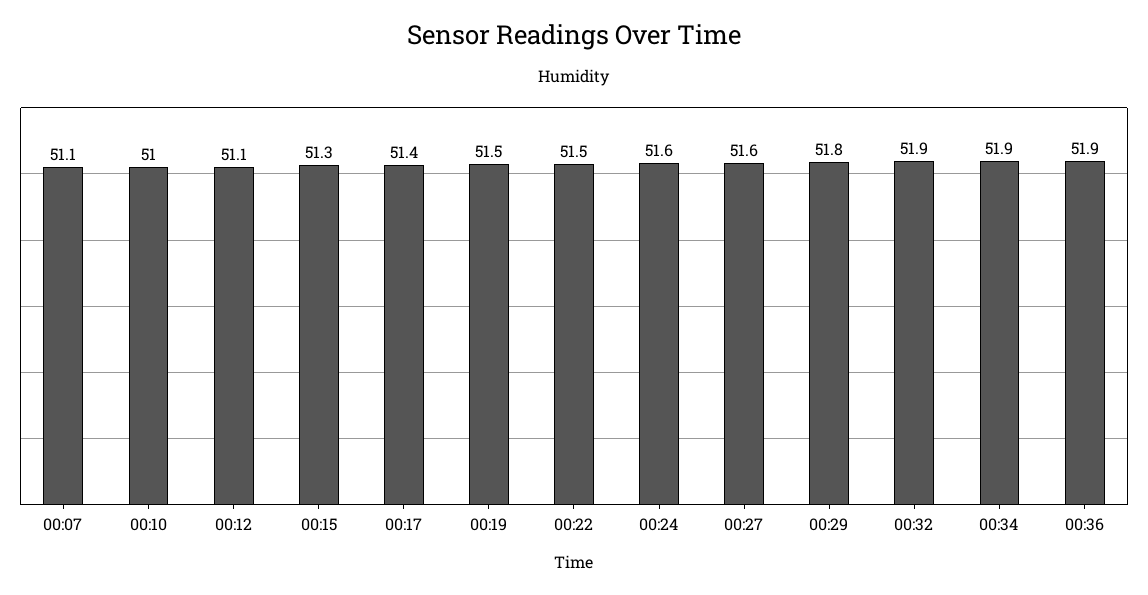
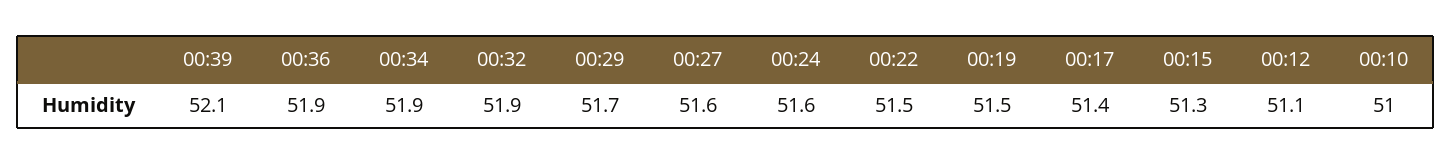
00:07: 51.1 -> none
00:29: 51.8 -> 51.7
00:39: none -> 52.1

